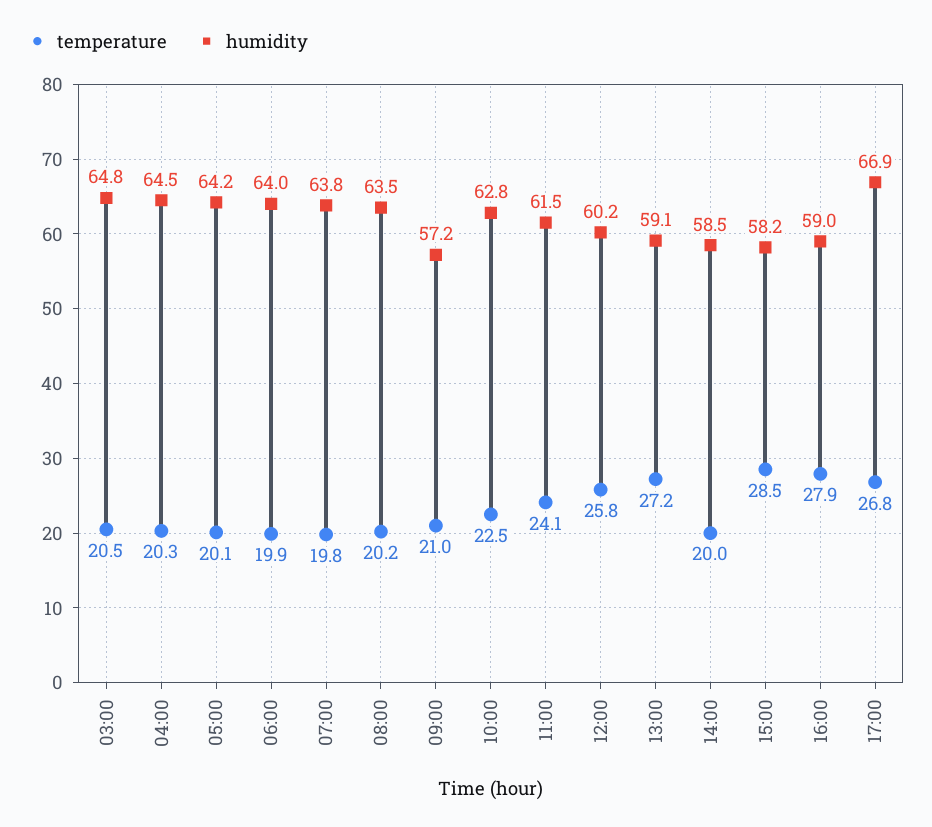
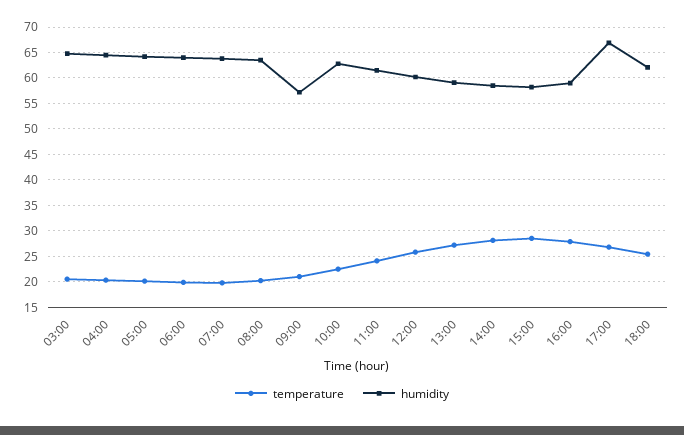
temperature, 14:00: 20 -> 27.5
temperature, 18:00: none -> 25
humidity, 18:00: none -> 62.5

